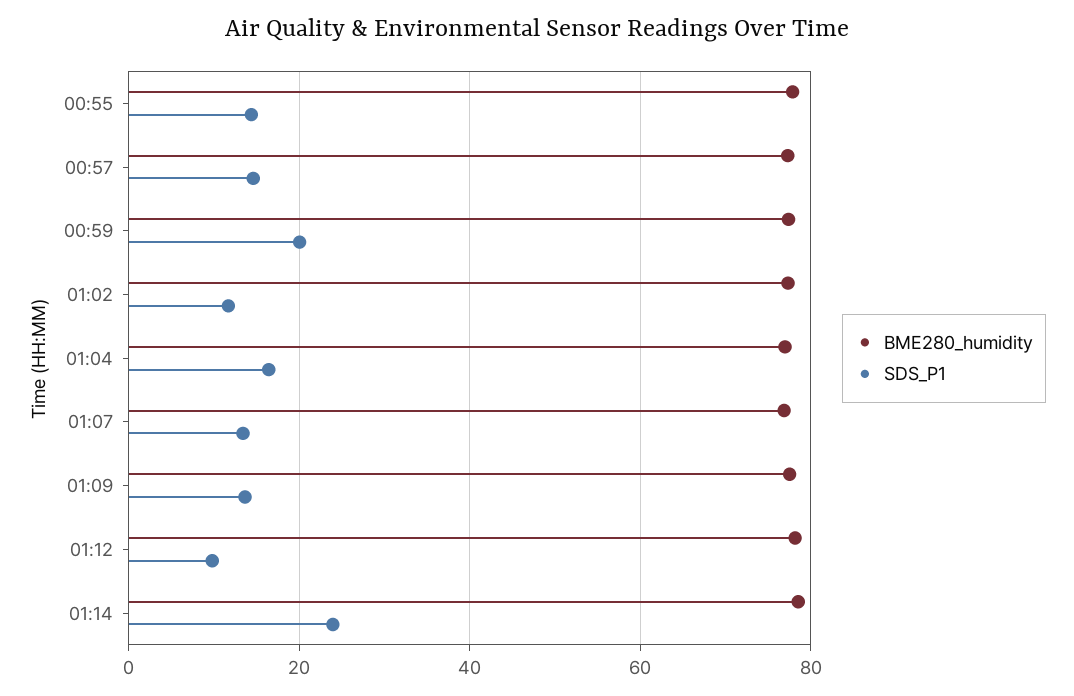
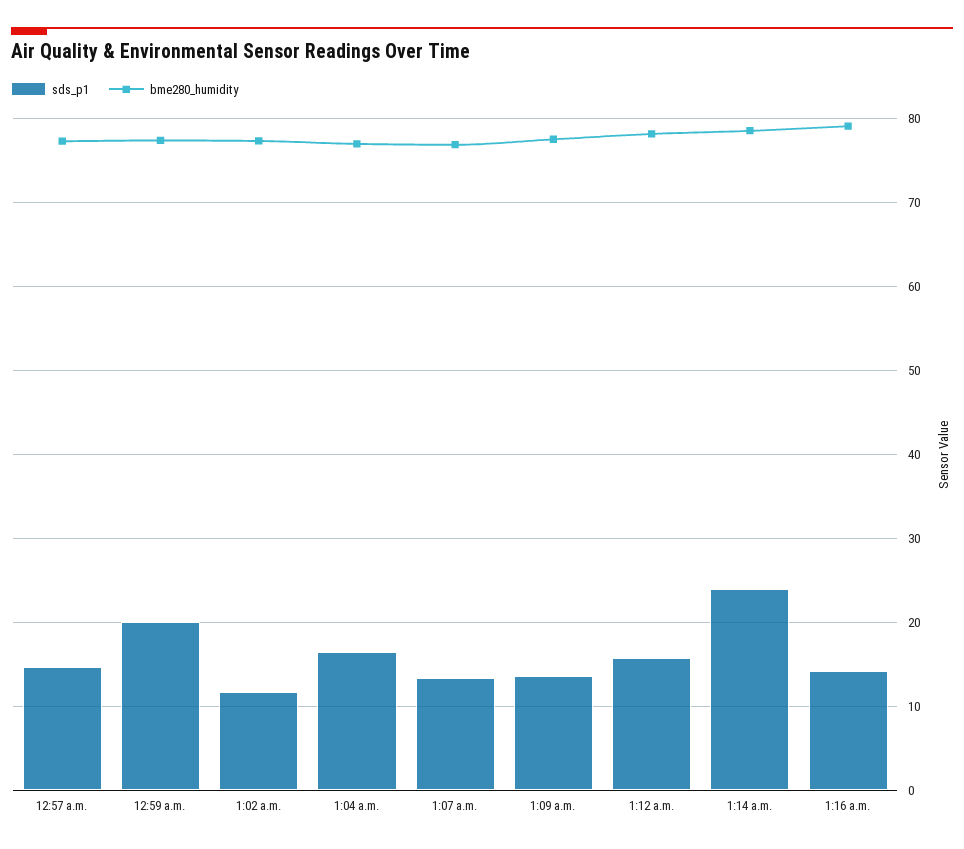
BME280_humidity, 00:55: 78 -> none
SDS_P1, 00:55: 14 -> none
SDS_P1, 01:12: 10 -> 16
SDS_P1, 1:16 a.m.: none -> 14
BME280_humidity, 1:16 a.m.: none -> 79

